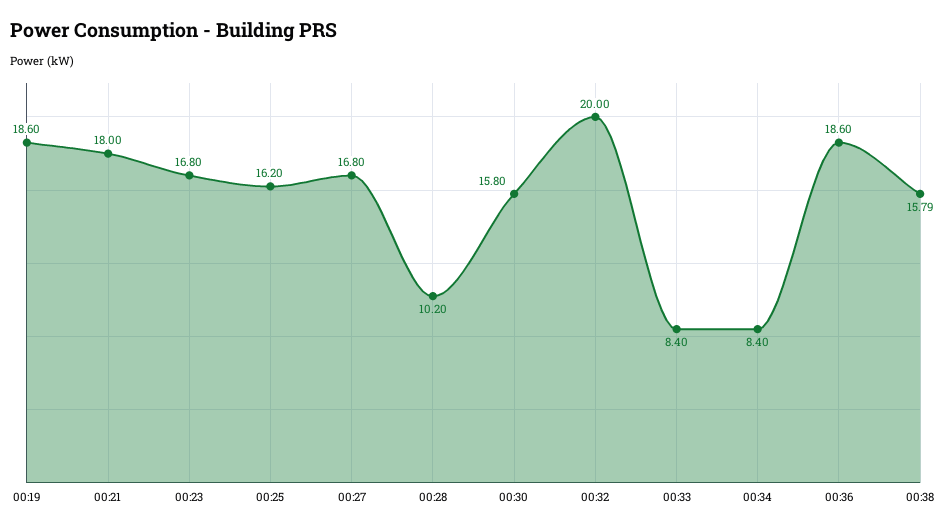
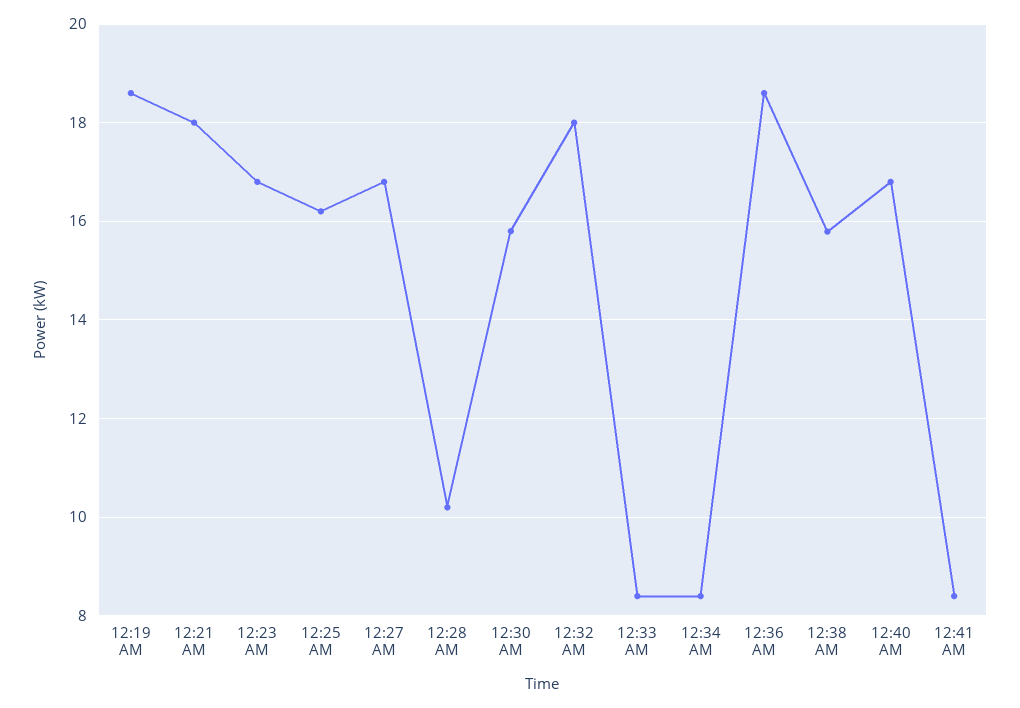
00:32: 20 -> 18
12:40 AM: none -> 16.8
12:41 AM: none -> 8.4

